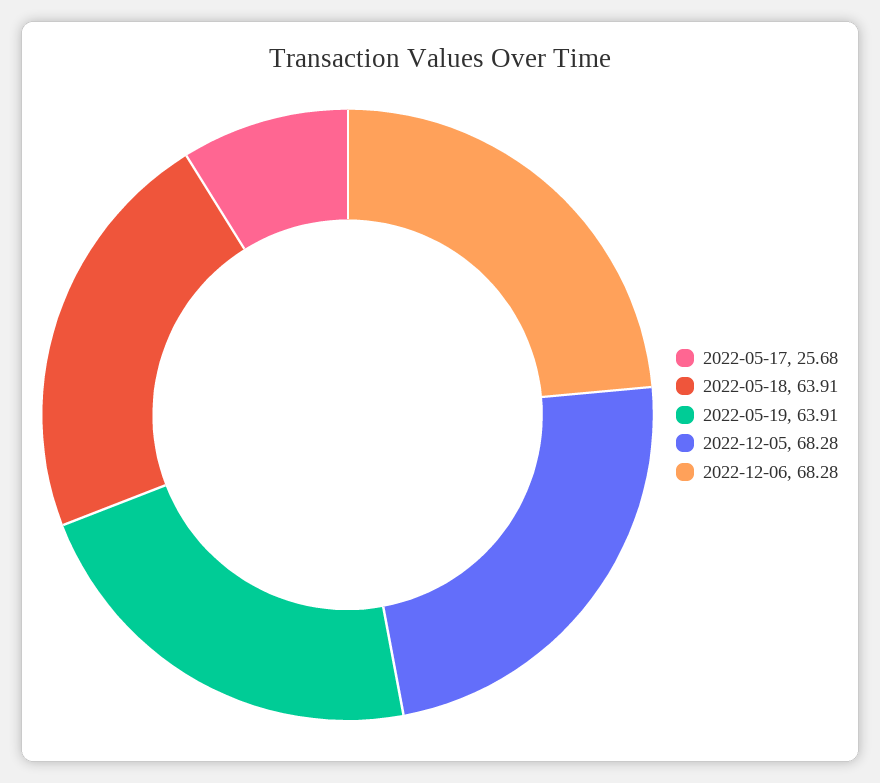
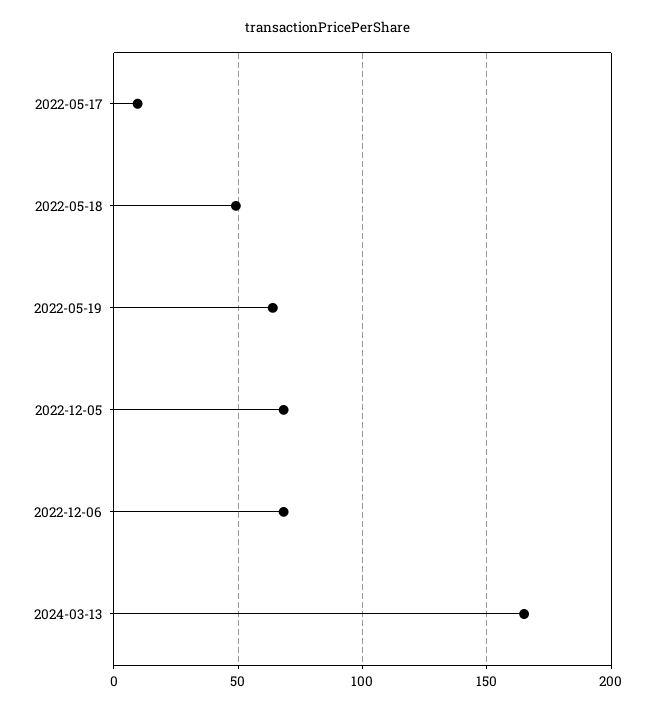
2022-05-17: 25.68 -> 10
2022-05-18: 63.91 -> 50
2024-03-13: none -> 165

